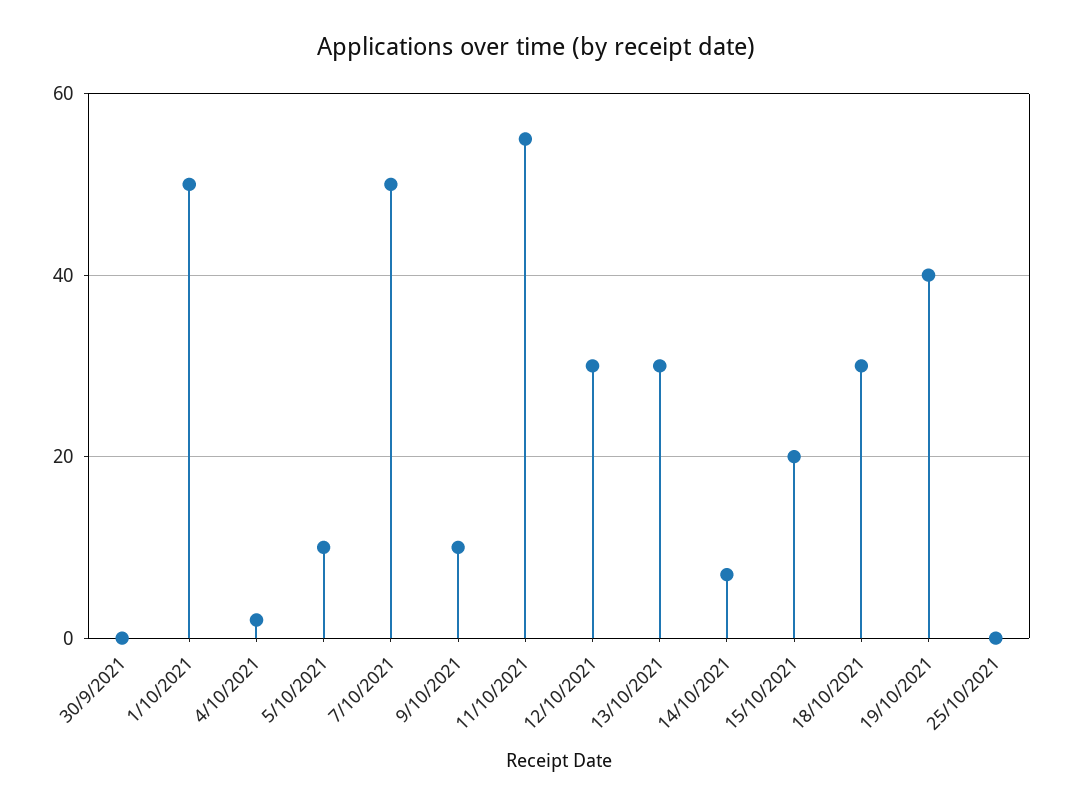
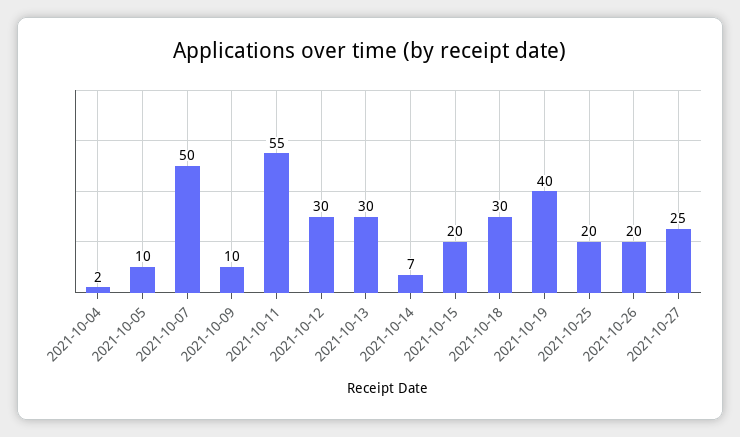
30/9/2021: 0 -> none
1/10/2021: 50 -> none
25/10/2021: 0 -> 20
2021-10-26: none -> 20
2021-10-27: none -> 25

